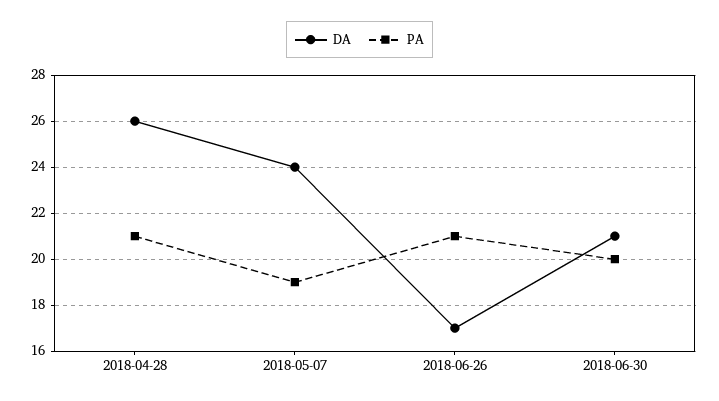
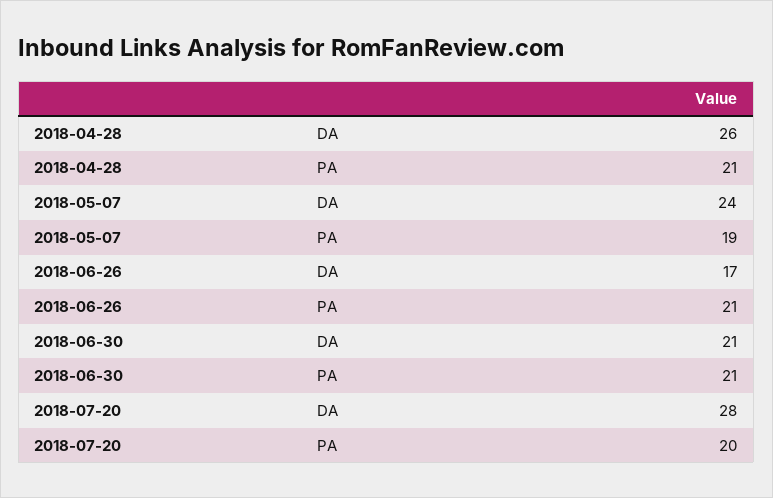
PA, 2018-06-30: 20 -> 21
DA, 2018-07-20: none -> 28
PA, 2018-07-20: none -> 20

